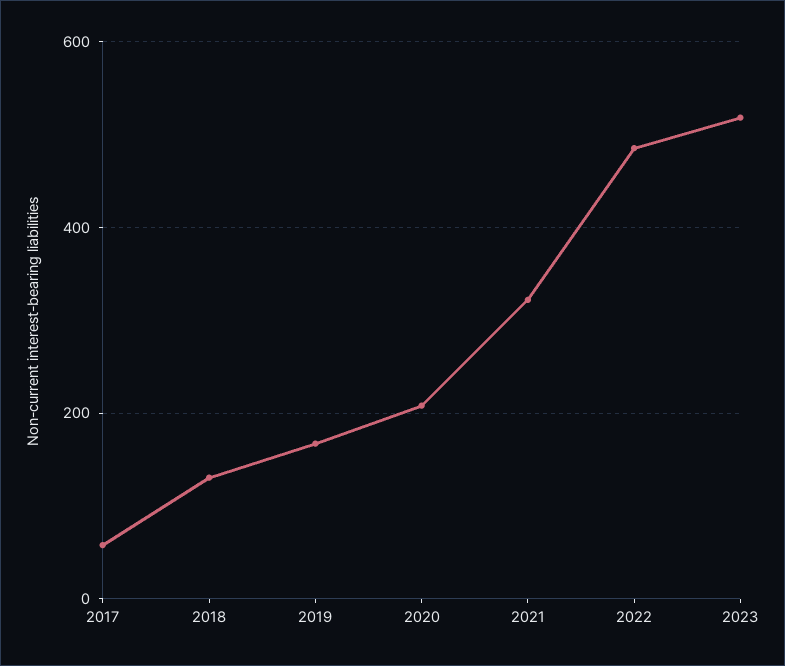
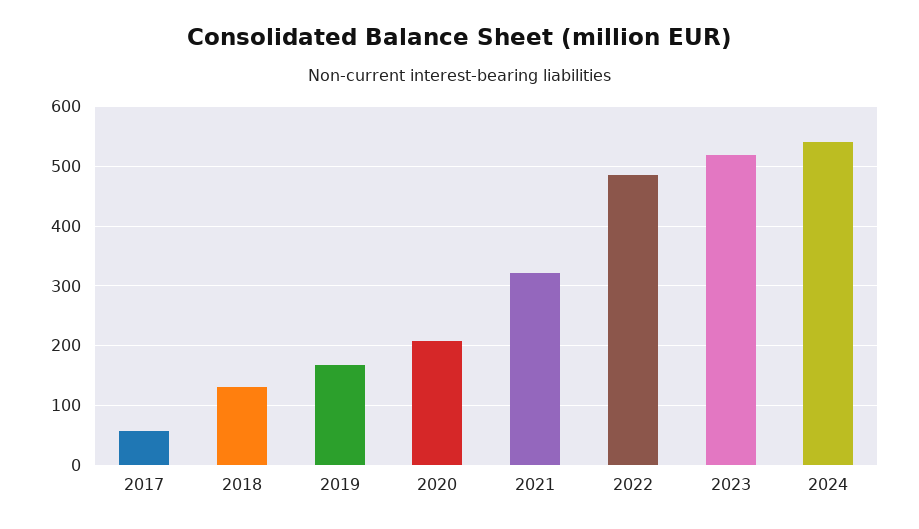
2024: none -> 540

